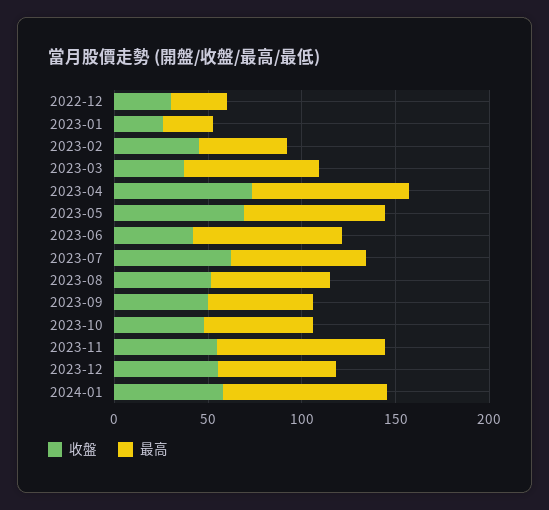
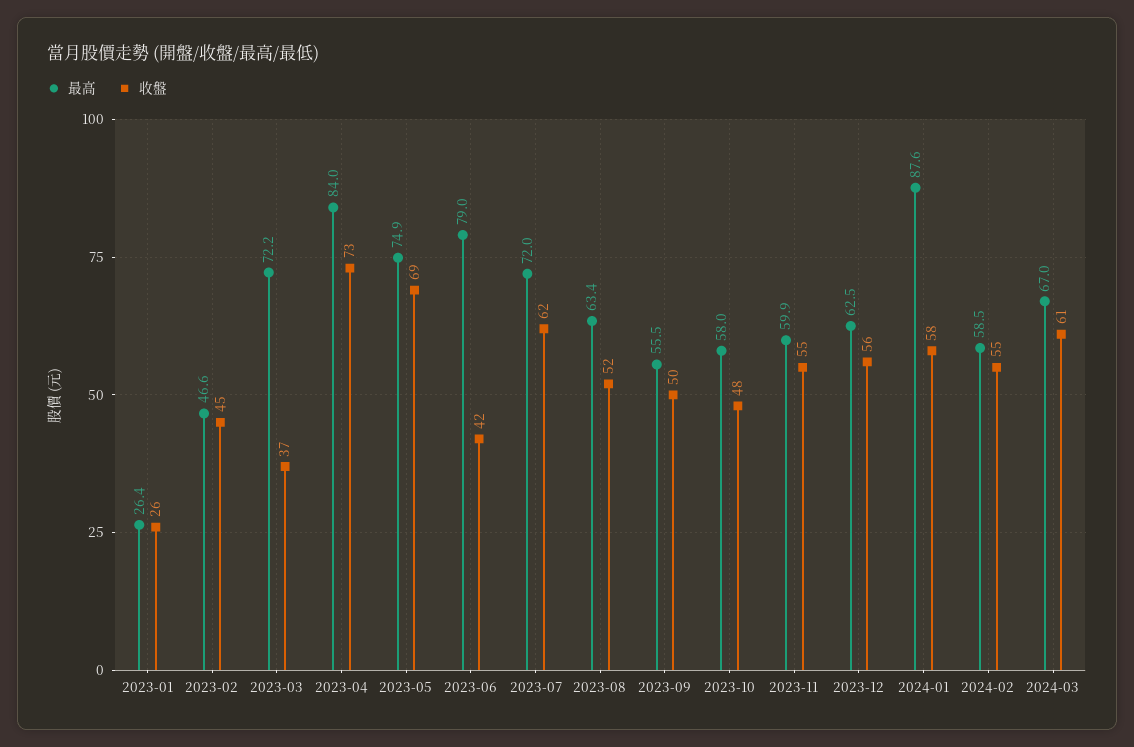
收盤, 2022-12: 30 -> none
最高, 2022-12: 30 -> none
最高, 2023-11: 90 -> 59.9
最高, 2024-02: none -> 58.5
收盤, 2024-02: none -> 55
最高, 2024-03: none -> 67
收盤, 2024-03: none -> 61

